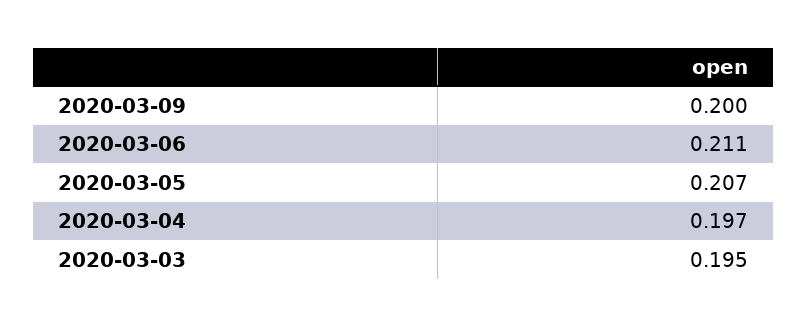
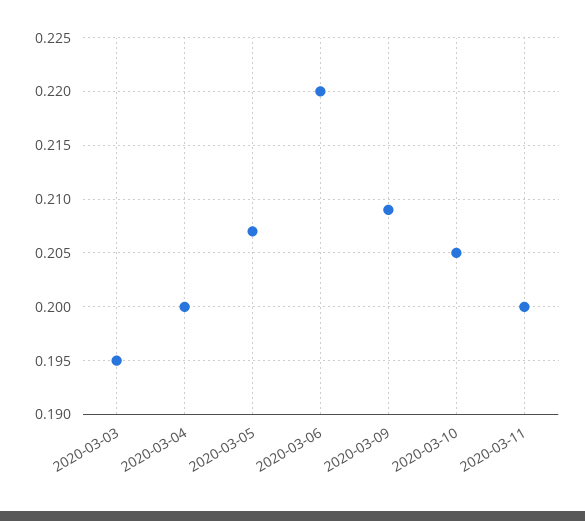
2020-03-09: 0.2 -> 0.209
2020-03-06: 0.211 -> 0.22
2020-03-04: 0.197 -> 0.2
2020-03-10: none -> 0.205
2020-03-11: none -> 0.2

